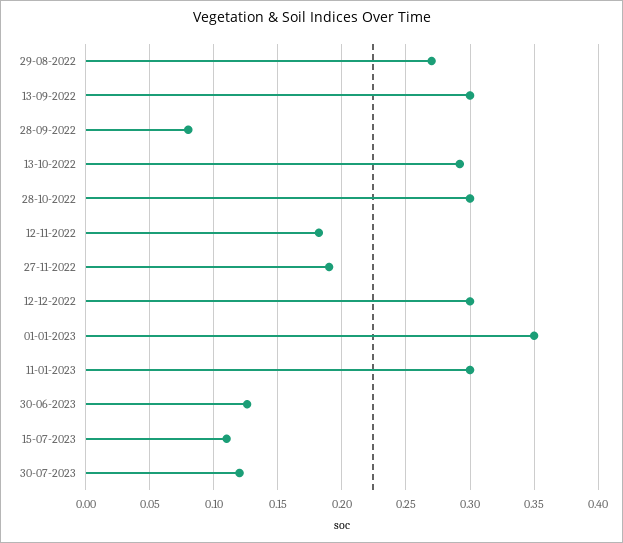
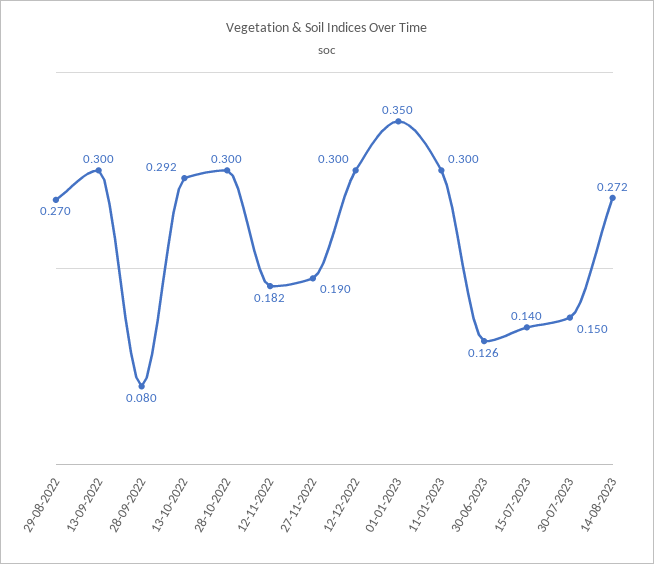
15-07-2023: 0.11 -> 0.14
30-07-2023: 0.12 -> 0.15
14-08-2023: none -> 0.272

